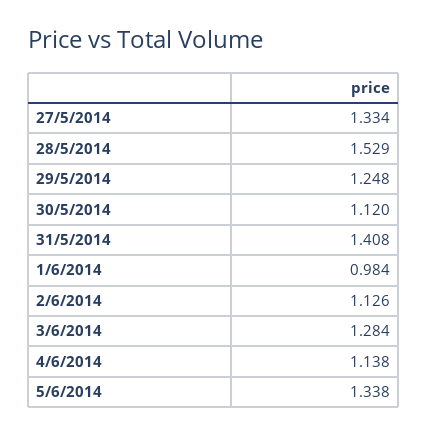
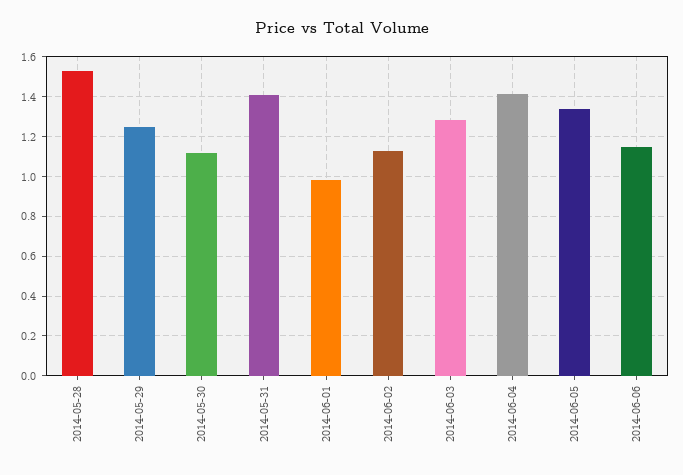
27/5/2014: 1.334 -> none
4/6/2014: 1.138 -> 1.4
2014-06-06: none -> 1.15

